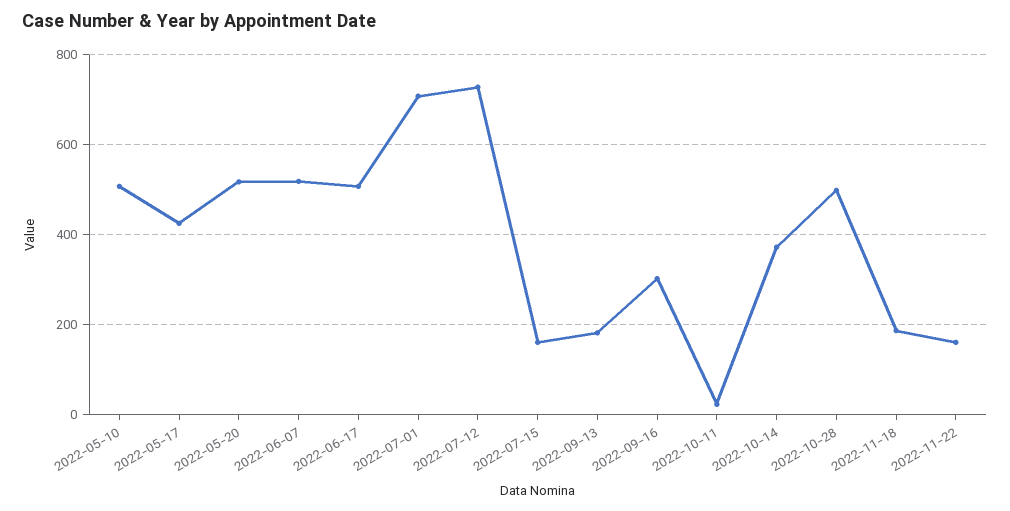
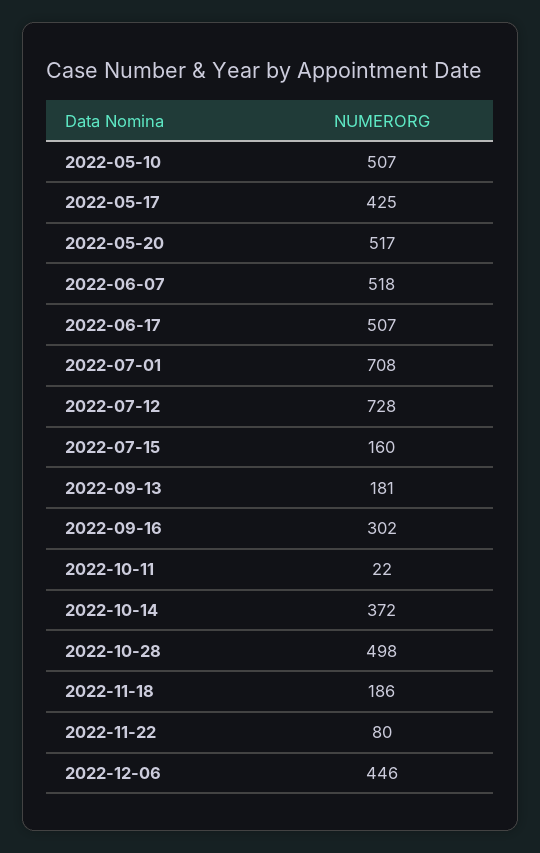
2022-11-22: 160 -> 80
2022-12-06: none -> 446

